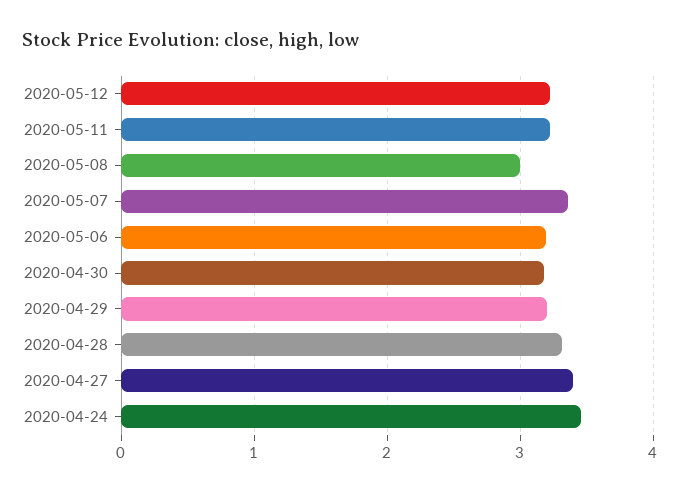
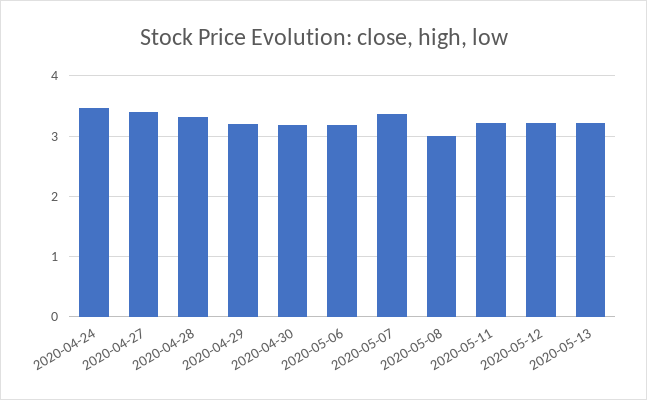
2020-05-13: none -> 3.2

